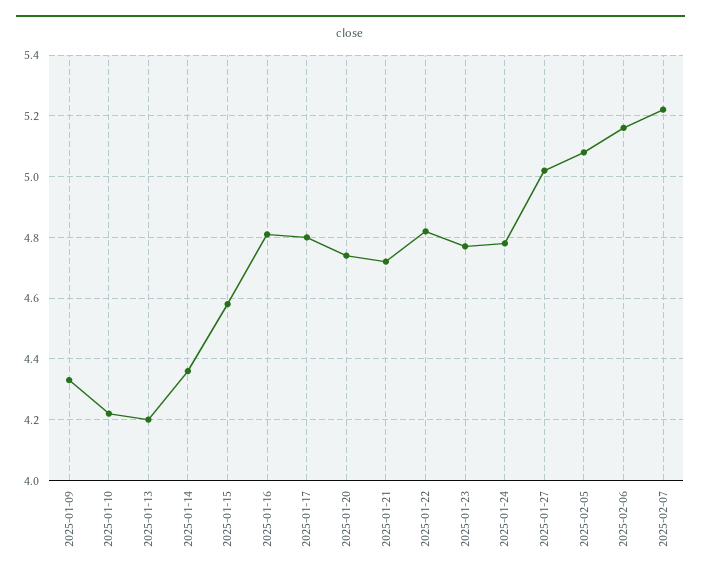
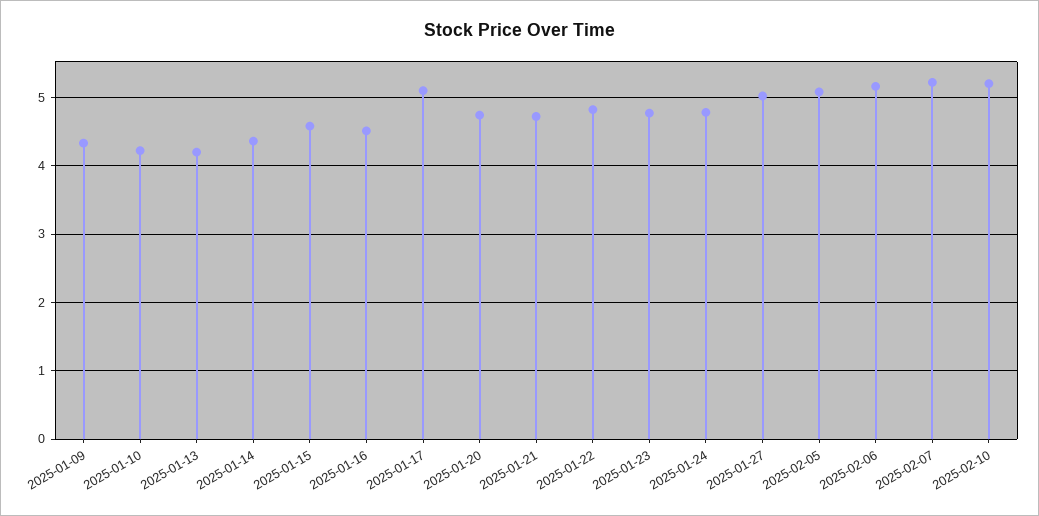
2025-01-16: 4.8 -> 4.5
2025-01-17: 4.8 -> 5.1
2025-02-10: none -> 5.2

